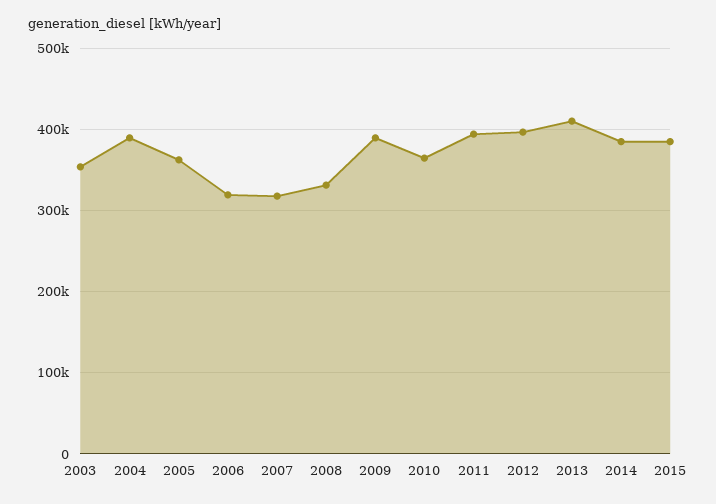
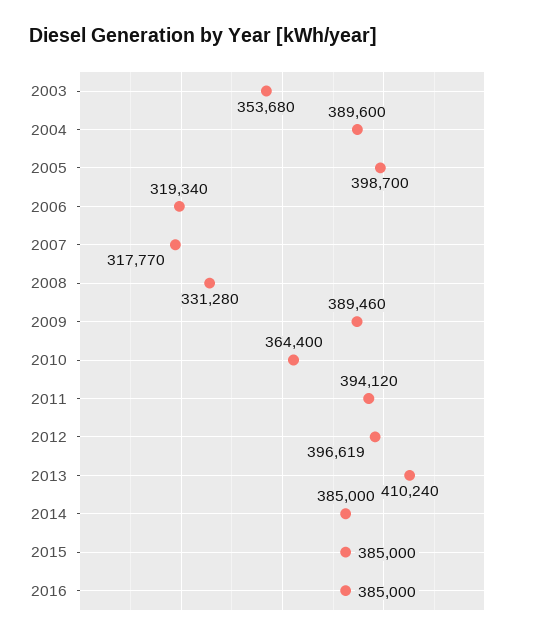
2005: 360000 -> 398700
2016: none -> 385000

